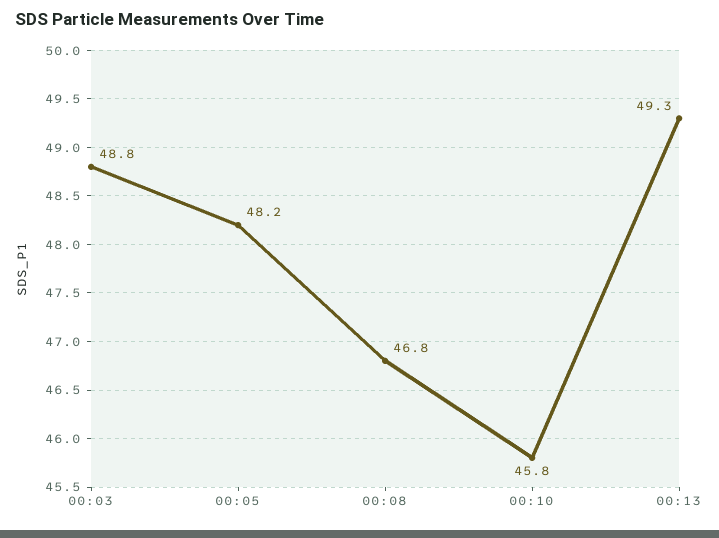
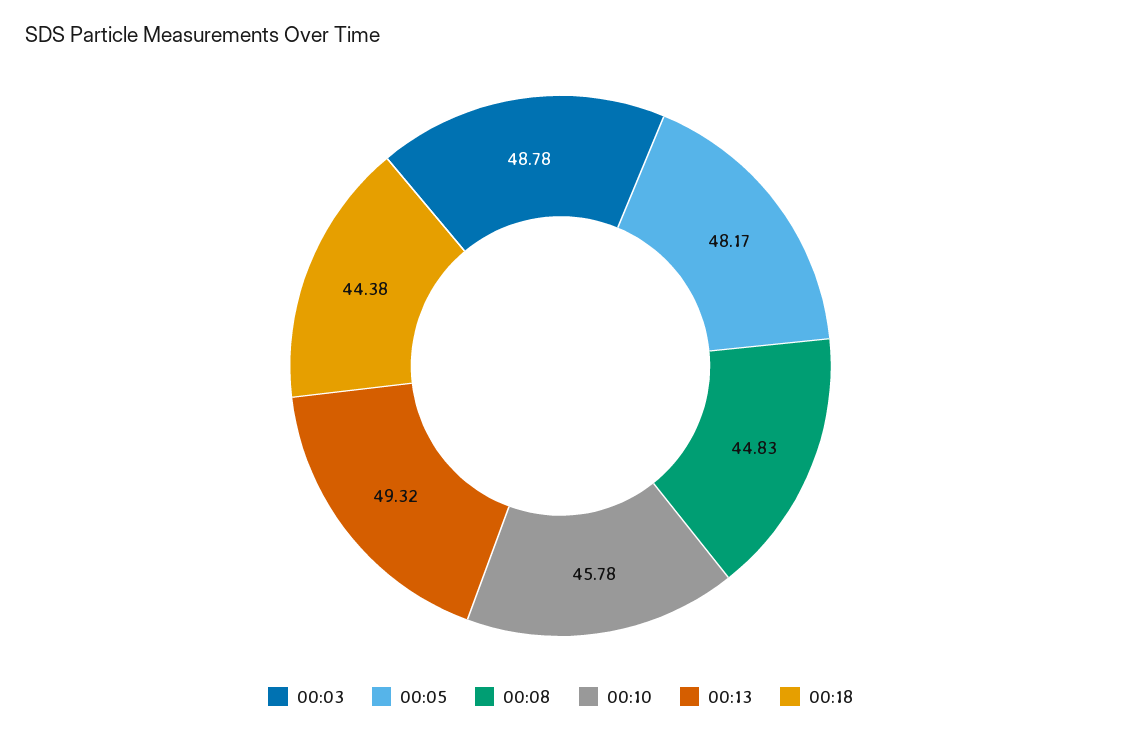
00:08: 46.8 -> 44.83
00:18: none -> 44.38

